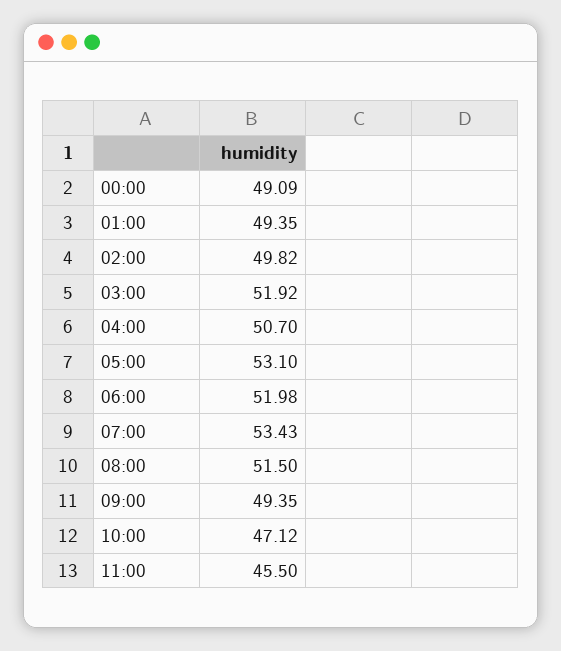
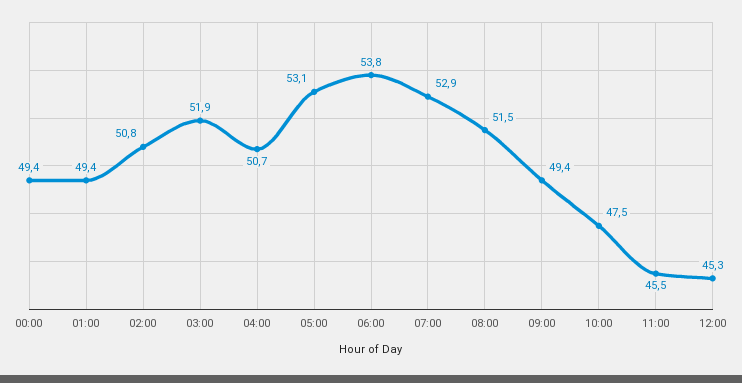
00:00: 49.09 -> 49.4
02:00: 49.82 -> 50.8
06:00: 51.98 -> 53.8
07:00: 53.43 -> 52.9
10:00: 47.12 -> 47.5
12:00: none -> 45.3

